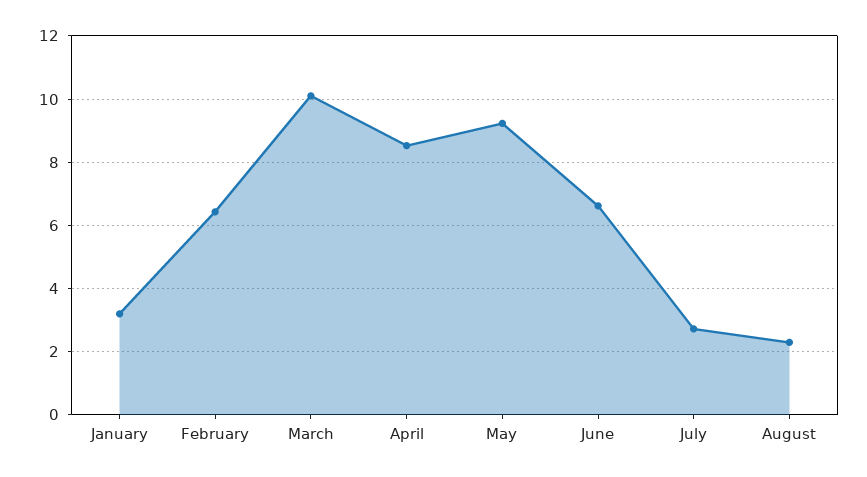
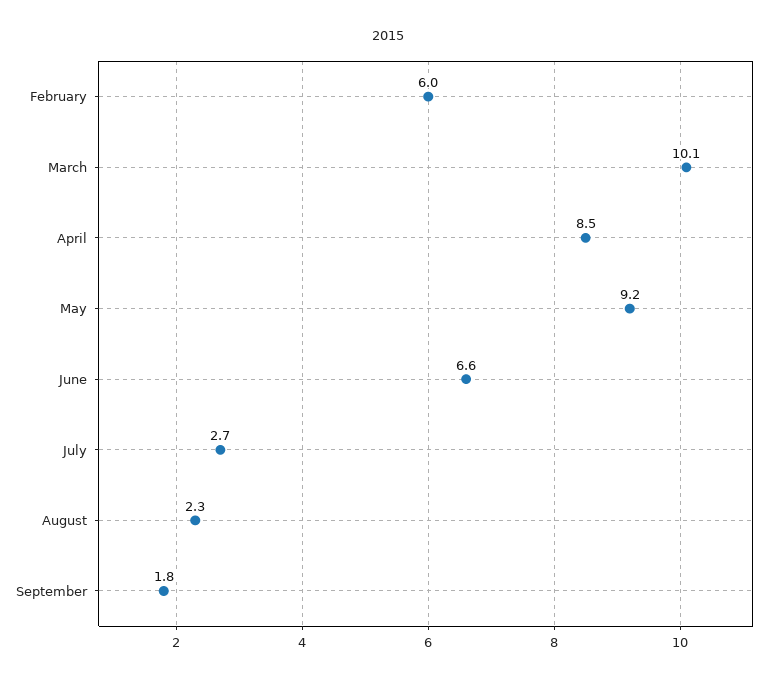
January: 3.2 -> none
February: 6.4 -> 6
September: none -> 1.8

